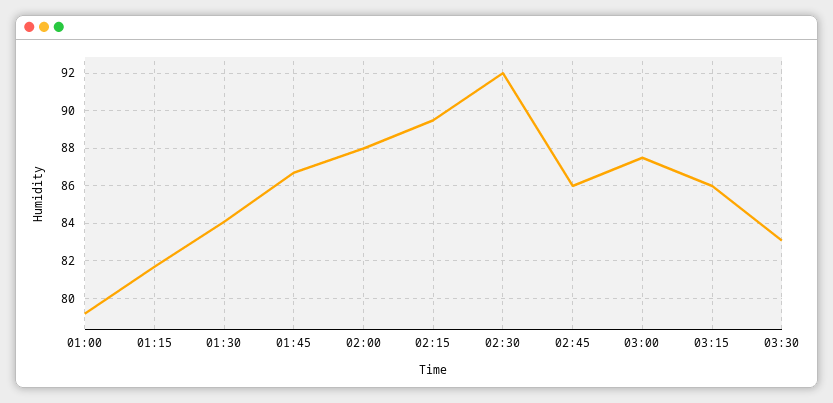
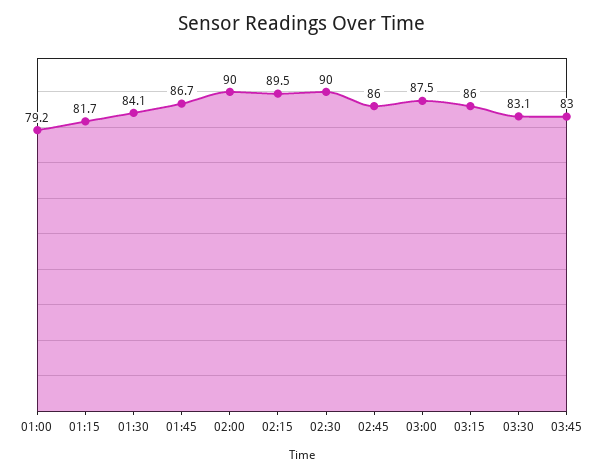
02:00: 88 -> 90
02:30: 92 -> 90
03:45: none -> 83

